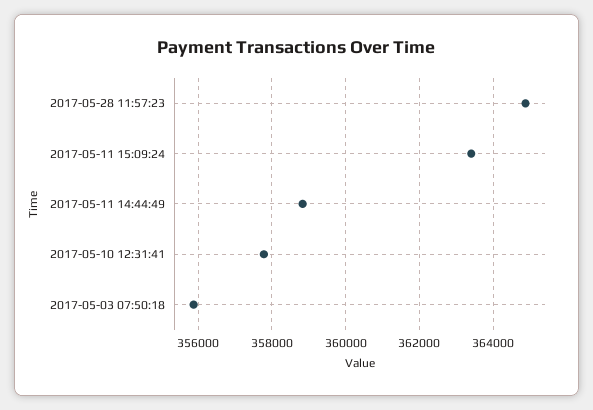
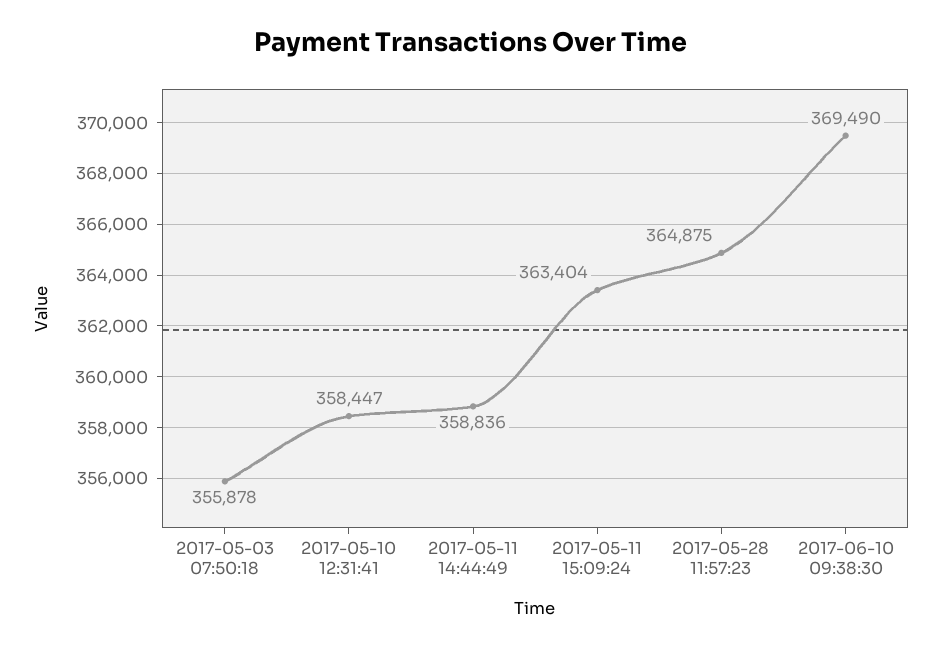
2017-05-10 12:31:41: 357800 -> 358447
2017-06-10 09:38:30: none -> 369490

